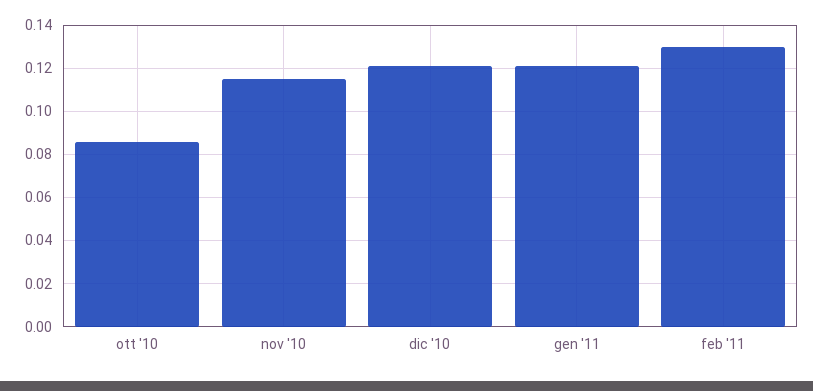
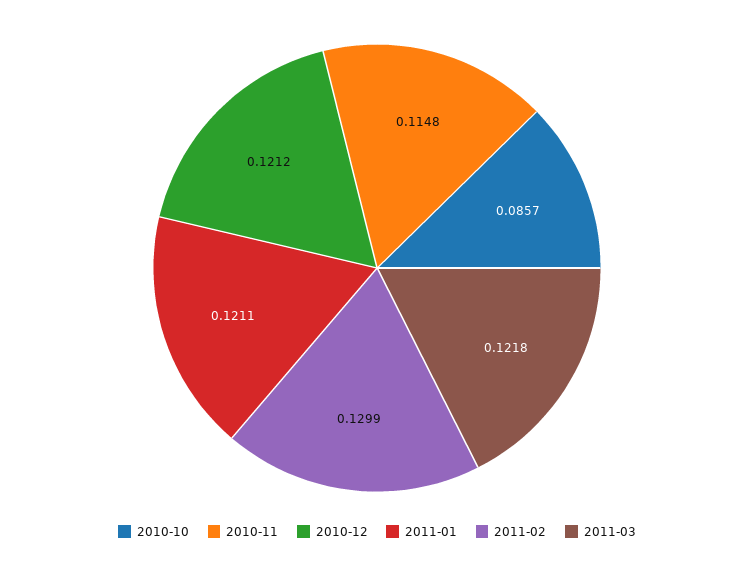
2011-03: none -> 0.1218

